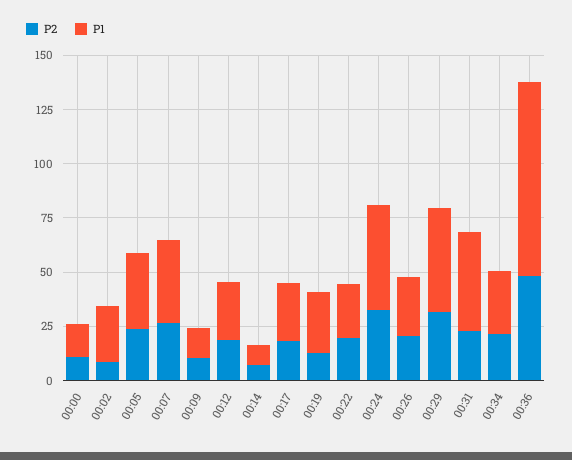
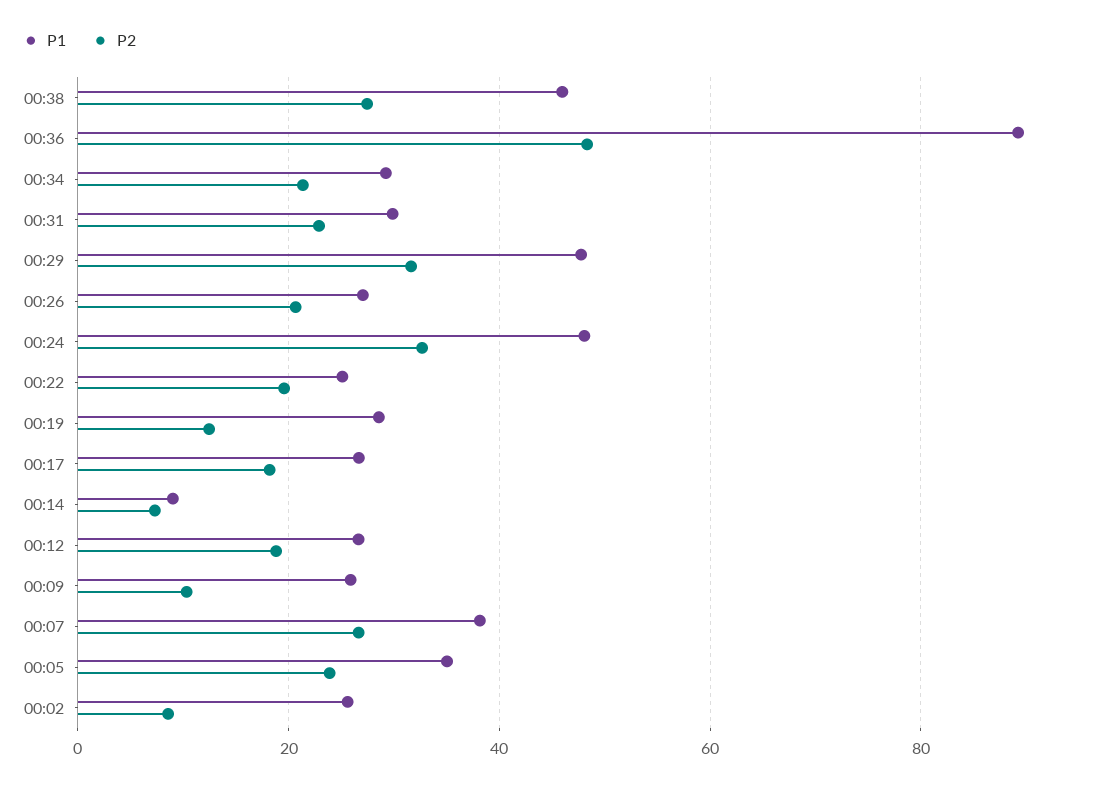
P2, 00:00: 10 -> none
P1, 00:00: 15 -> none
P1, 00:09: 15 -> 26
P1, 00:31: 45 -> 30
P1, 00:38: none -> 46
P2, 00:38: none -> 28

